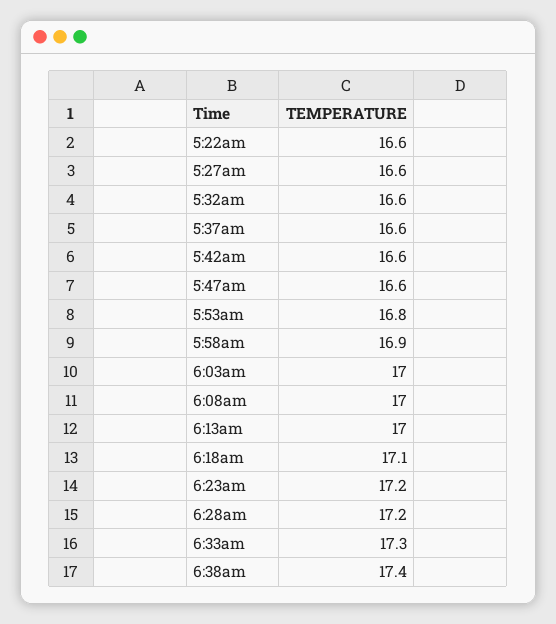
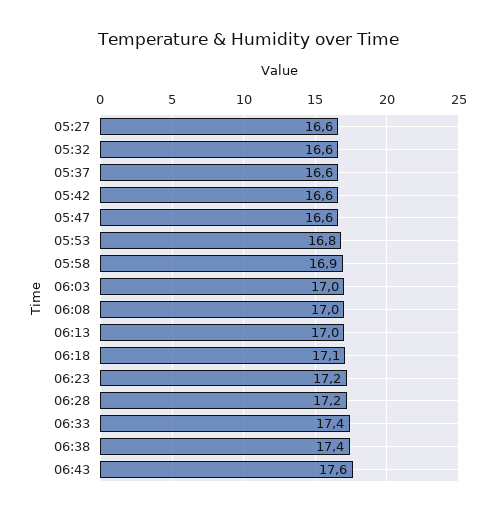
5:22am: 16.6 -> none
6:33am: 17.3 -> 17.4
06:43: none -> 17.6

